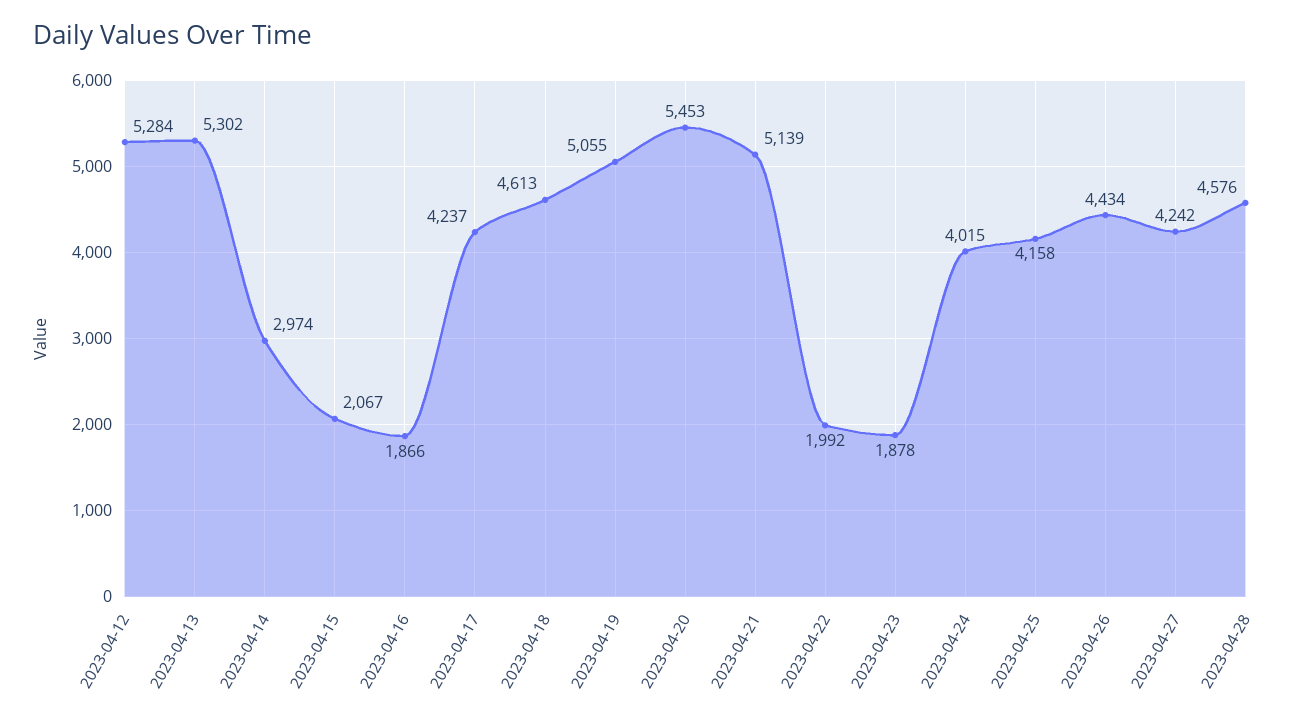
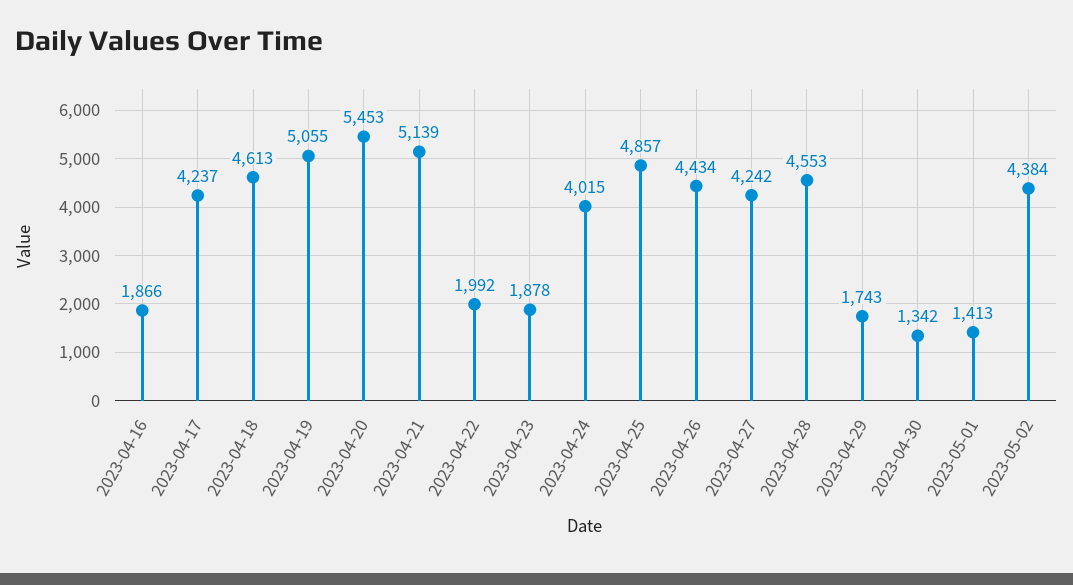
2023-04-12: 5284 -> none
2023-04-13: 5302 -> none
2023-04-14: 2974 -> none
2023-04-15: 2067 -> none
2023-04-25: 4158 -> 4857
2023-04-28: 4576 -> 4553
2023-04-29: none -> 1743
2023-04-30: none -> 1342
2023-05-01: none -> 1413
2023-05-02: none -> 4384

